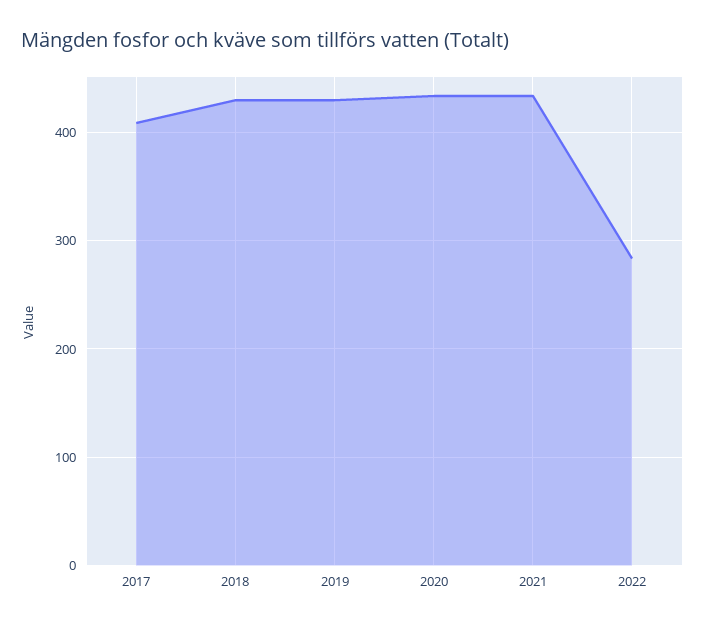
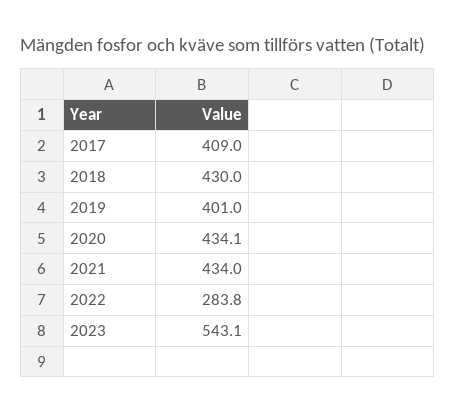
2019: 430 -> 401
2023: none -> 543.1

